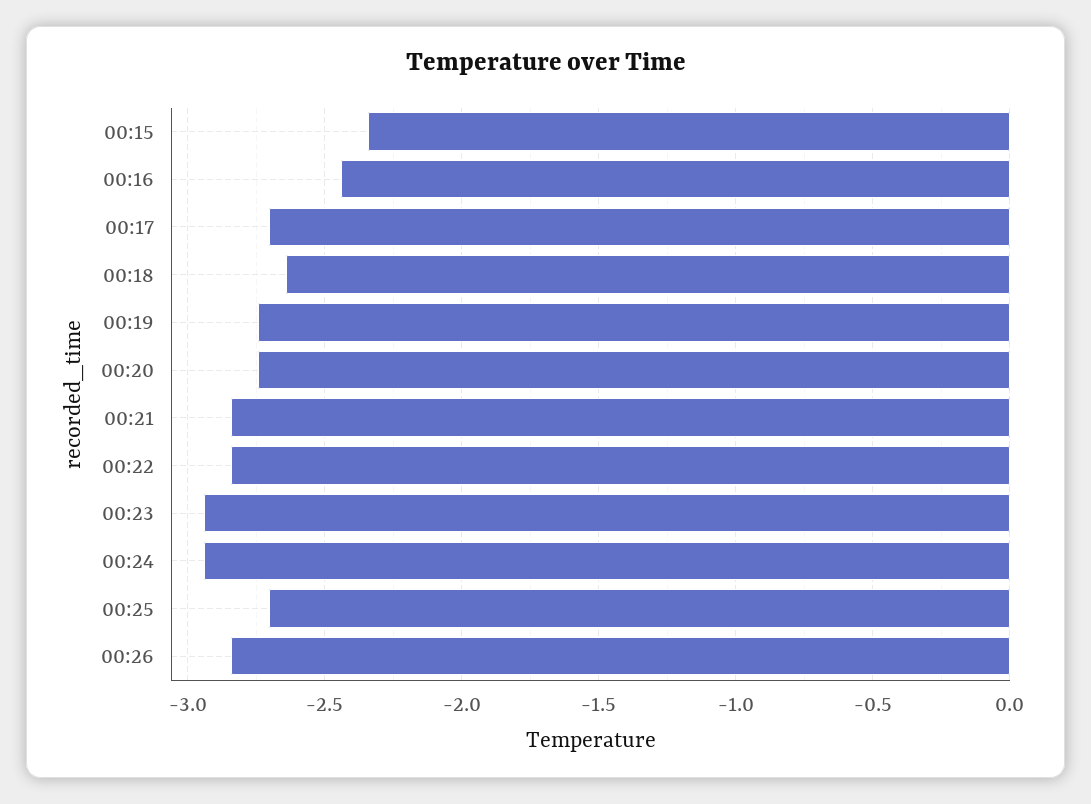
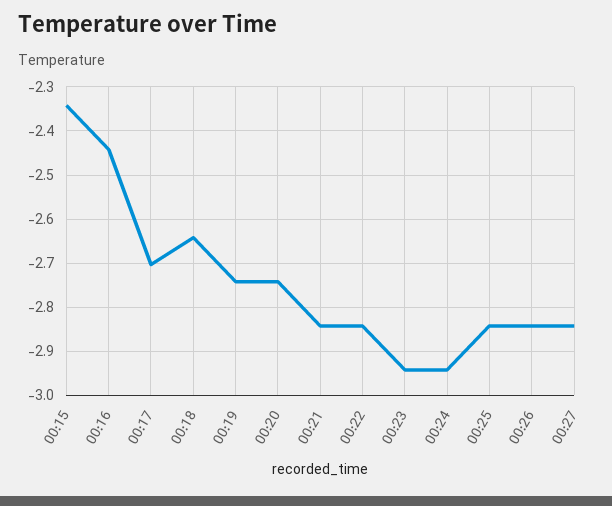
00:25: -2.7 -> -2.84
00:27: none -> -2.84

